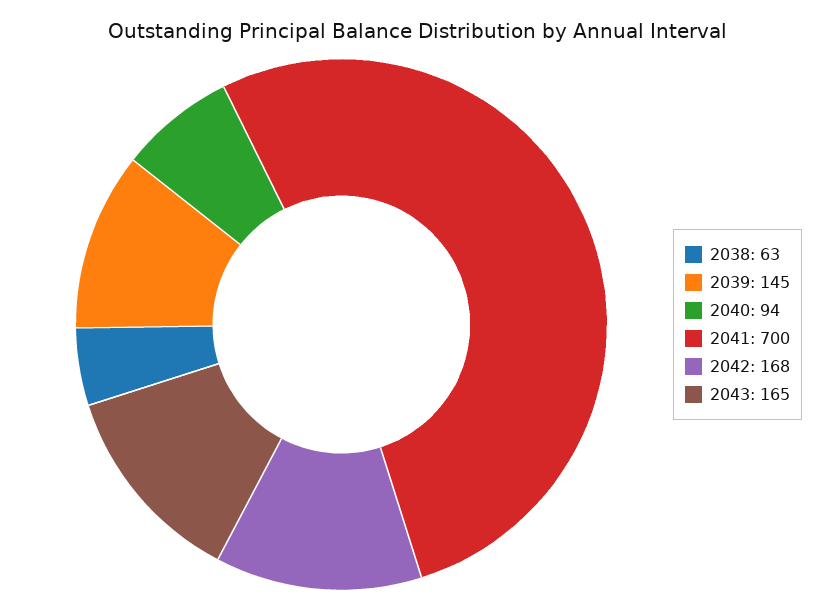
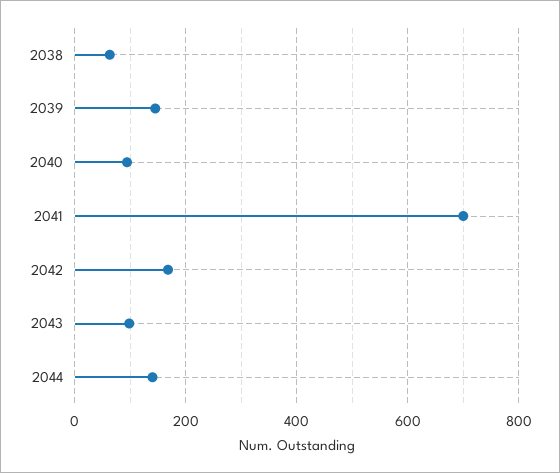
2043: 165 -> 100
2044: none -> 140

